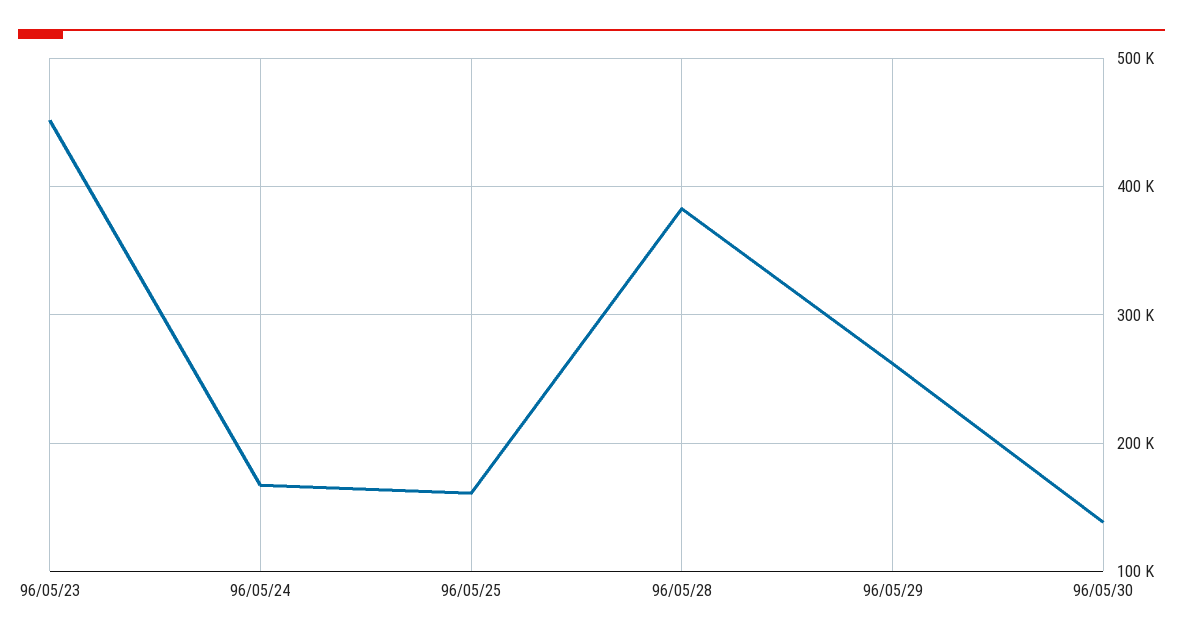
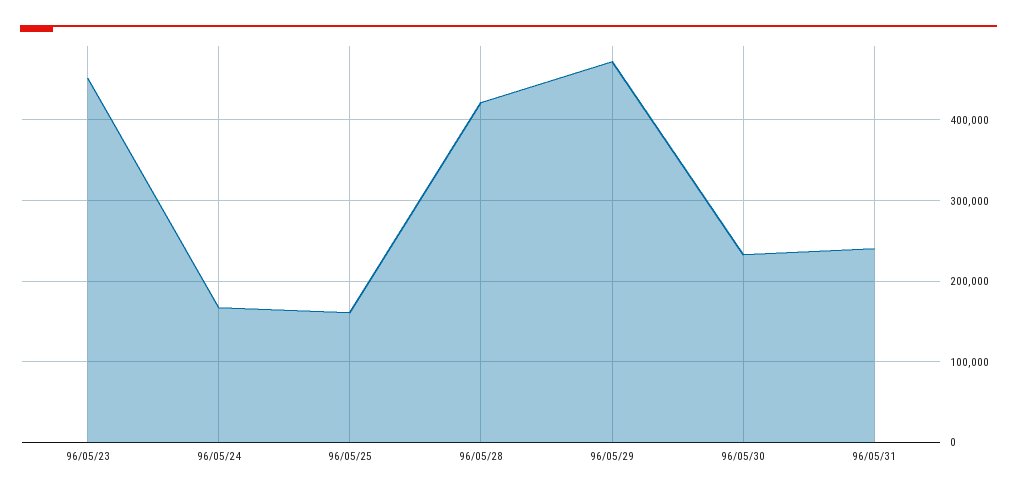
96/05/28: 380000 -> 420000
96/05/29: 260000 -> 470000
96/05/30: 140000 -> 230000
96/05/31: none -> 240000

